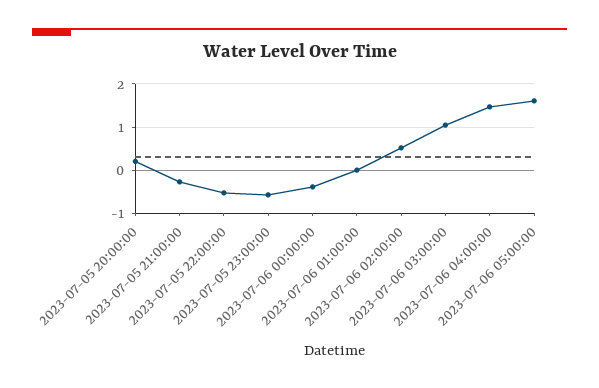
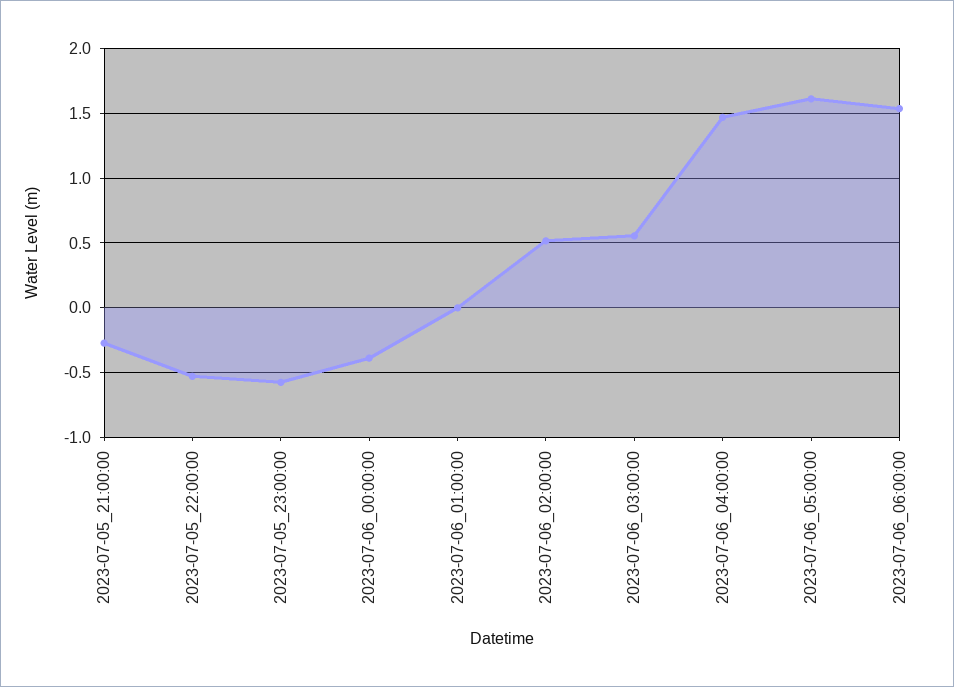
2023-07-05 20:00:00: 0.2 -> none
2023-07-06 03:00:00: 1 -> 0.55
2023-07-06_06:00:00: none -> 1.55

